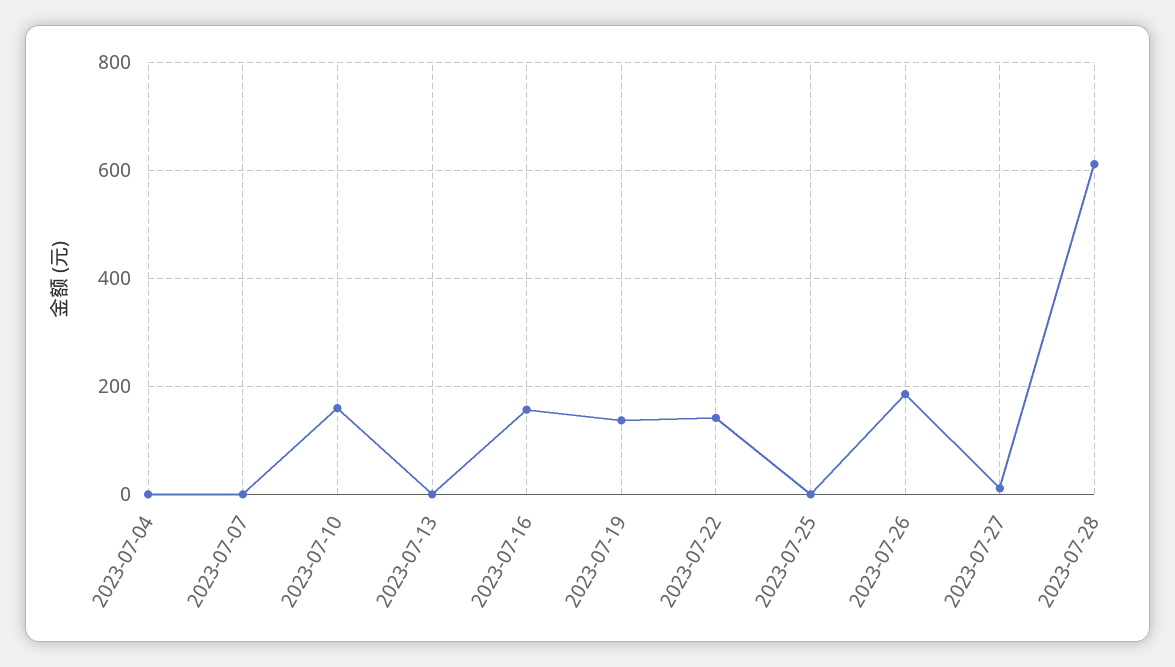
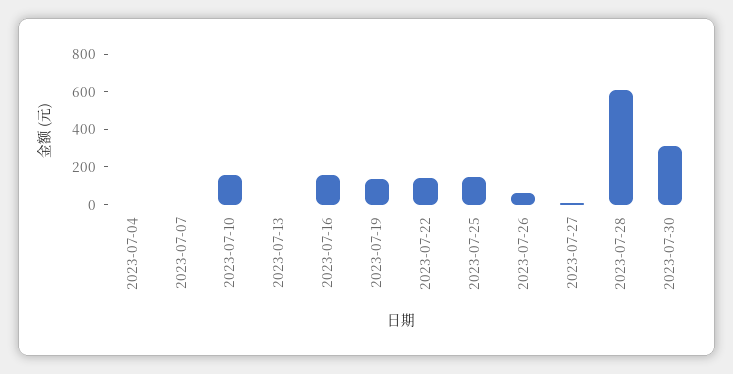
2023-07-25: 0 -> 150
2023-07-26: 180 -> 50
2023-07-30: none -> 300

